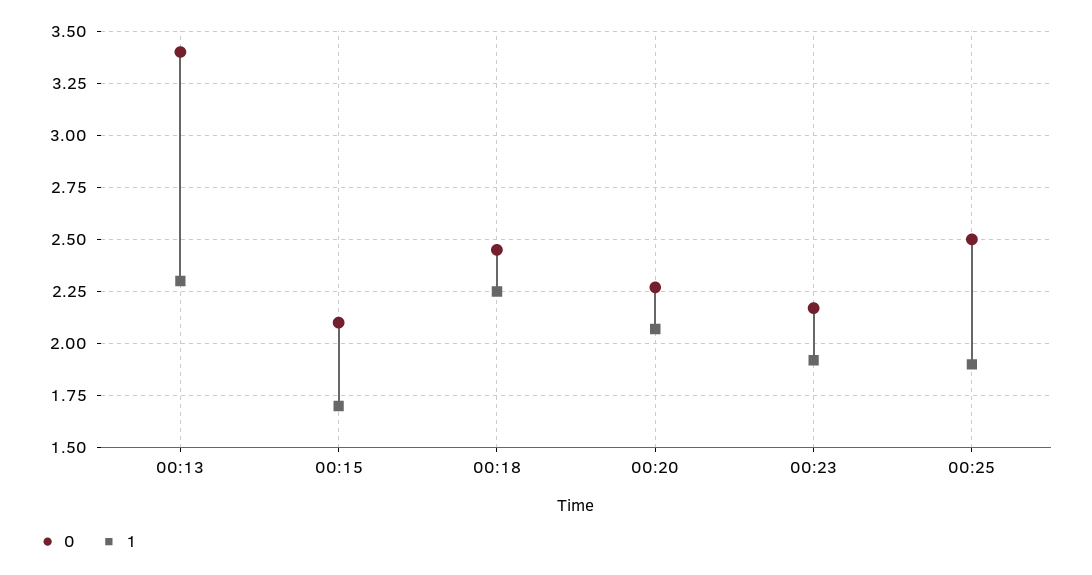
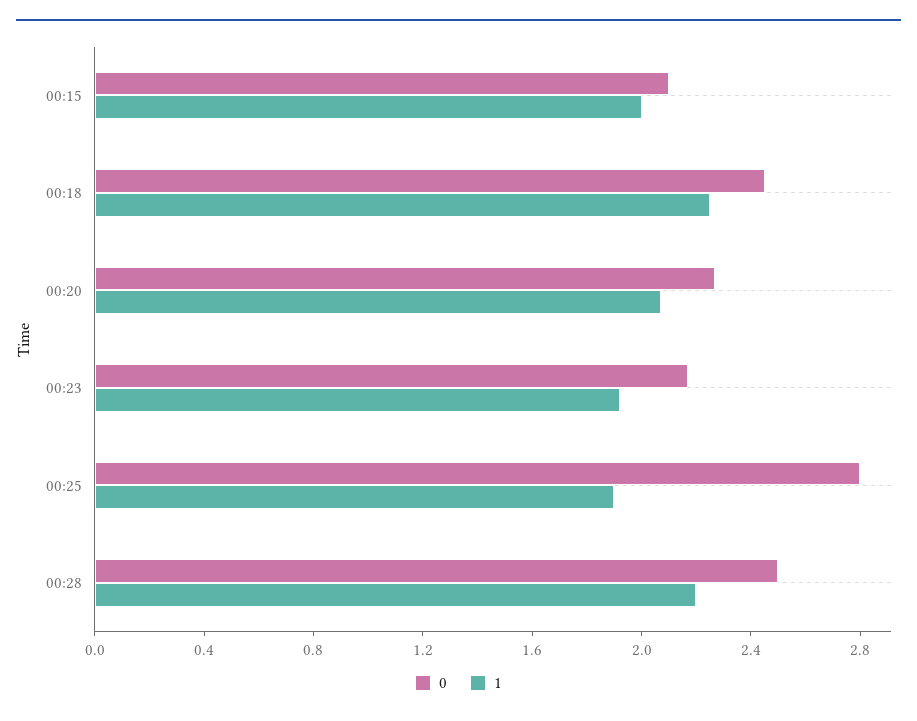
0, 00:13: 3.4 -> none
1, 00:13: 2.3 -> none
1, 00:15: 1.7 -> 2
0, 00:25: 2.5 -> 2.8
0, 00:28: none -> 2.5
1, 00:28: none -> 2.2

